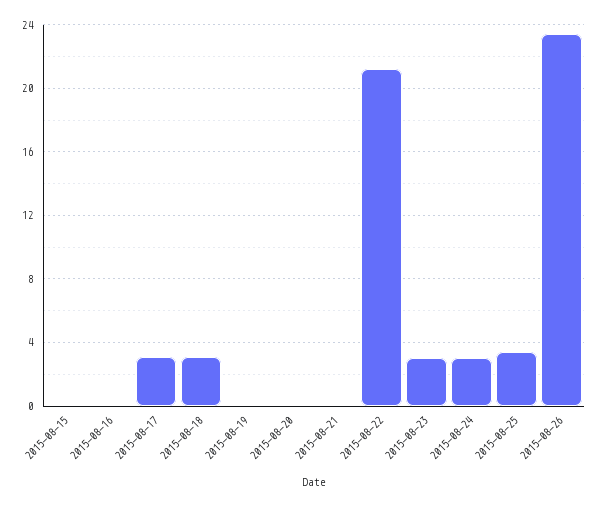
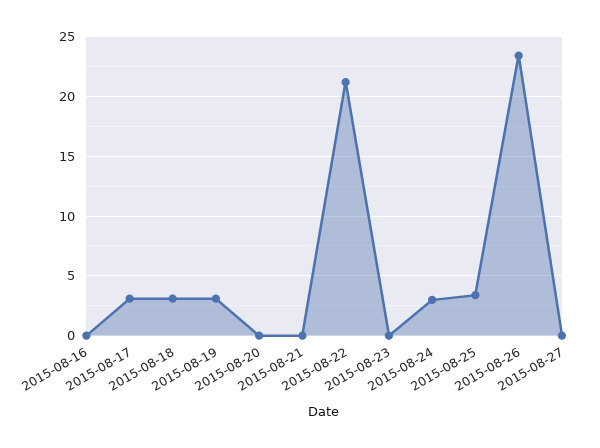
2015-08-15: 0 -> none
2015-08-19: 0 -> 3
2015-08-23: 3 -> 0
2015-08-27: none -> 0

